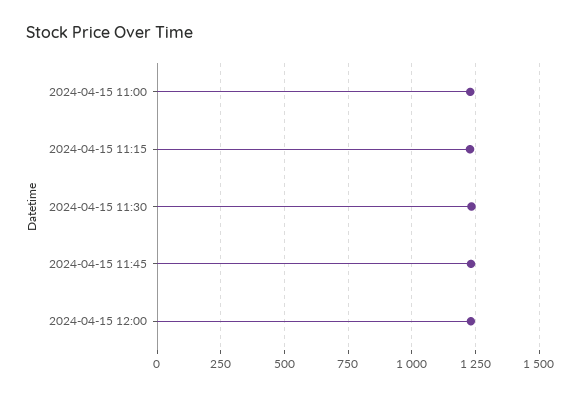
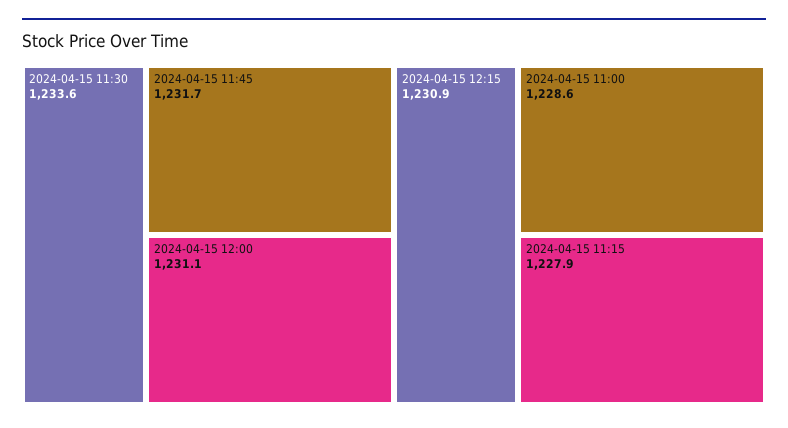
2024-04-15 12:15: none -> 1230.9

